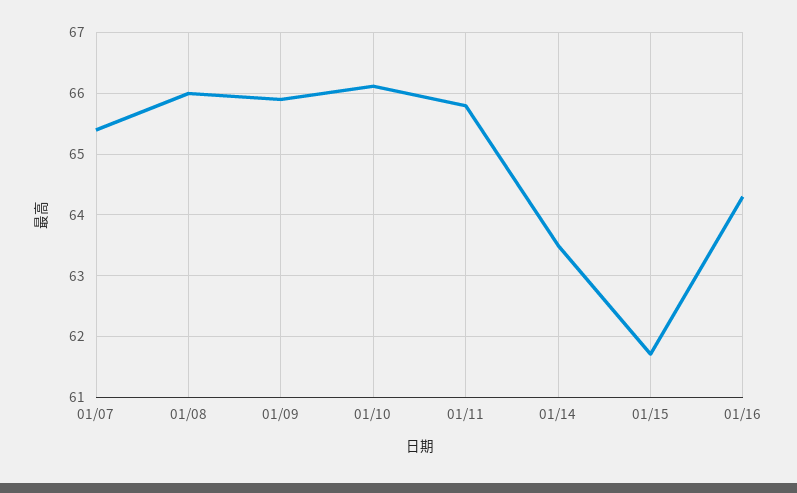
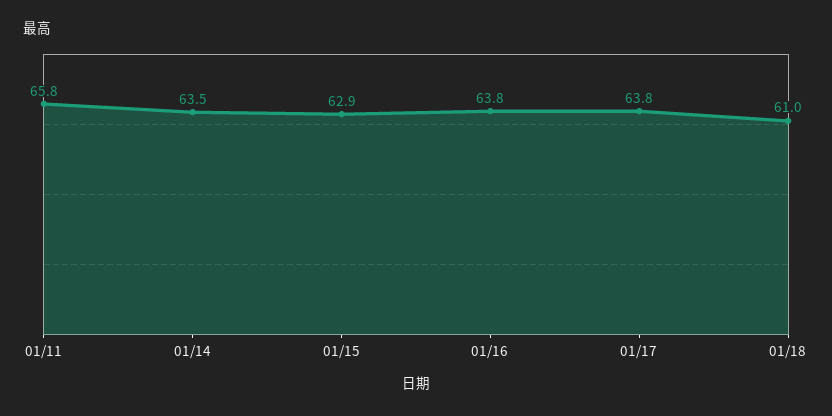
01/07: 65.4 -> none
01/08: 66 -> none
01/09: 65.9 -> none
01/10: 66.1 -> none
01/15: 61.7 -> 62.9
01/16: 64.3 -> 63.8
01/17: none -> 63.8
01/18: none -> 61

